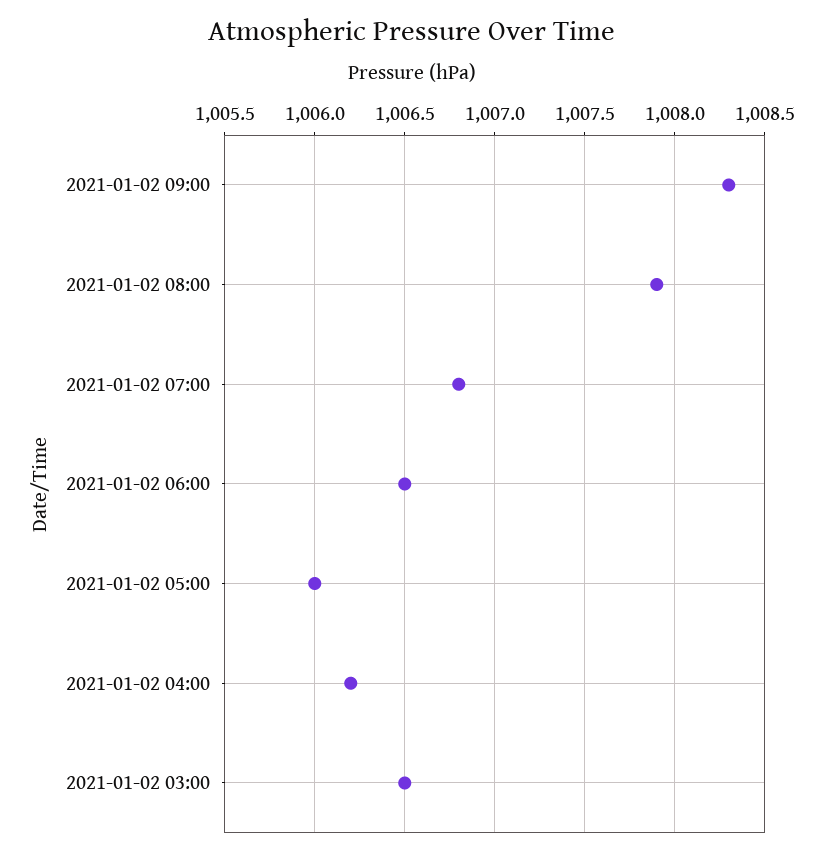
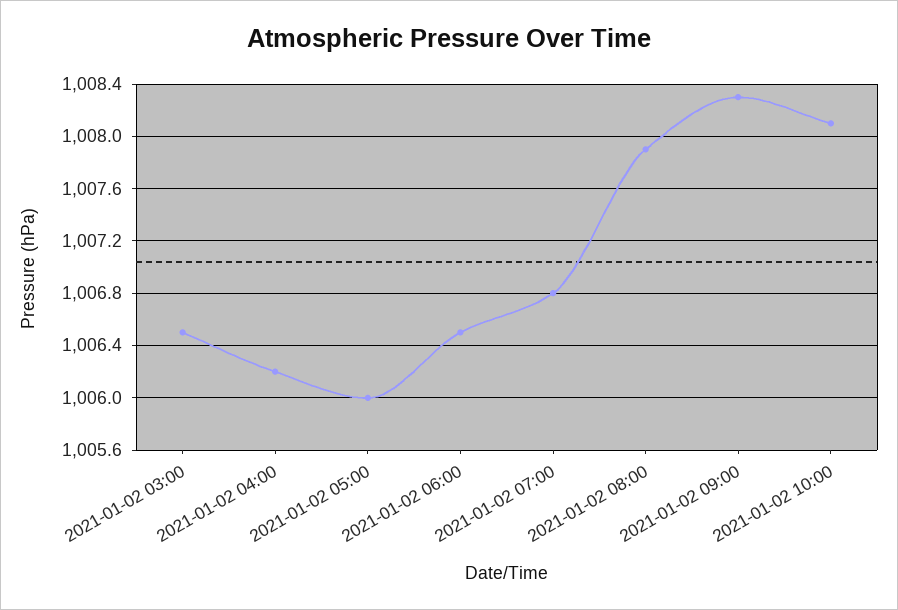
2021-01-02 10:00: none -> 1008.1

